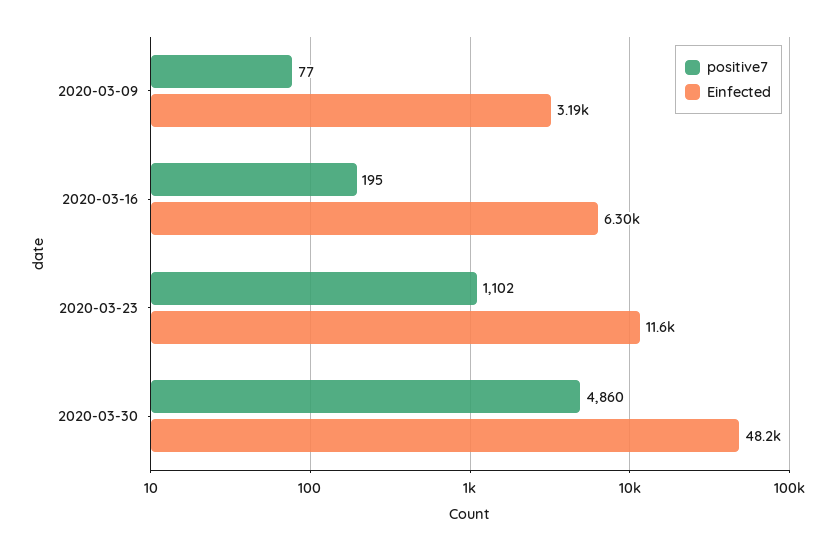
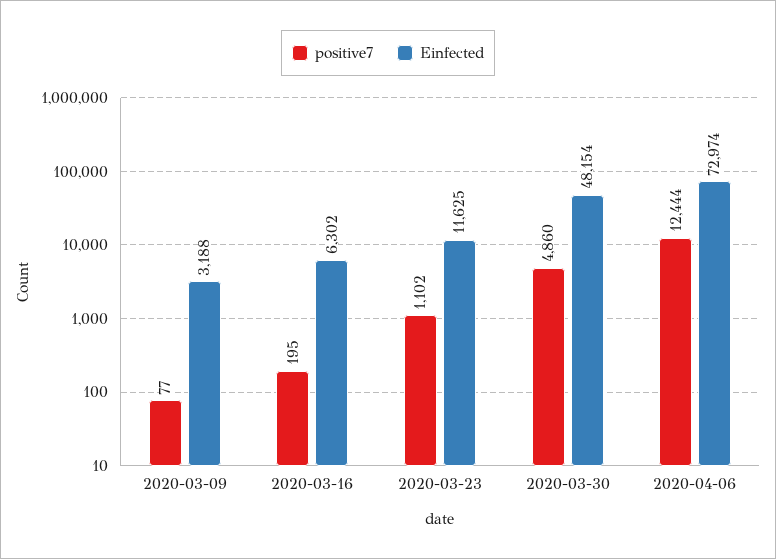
positive7, 2020-04-06: none -> 12444
Einfected, 2020-04-06: none -> 72974

